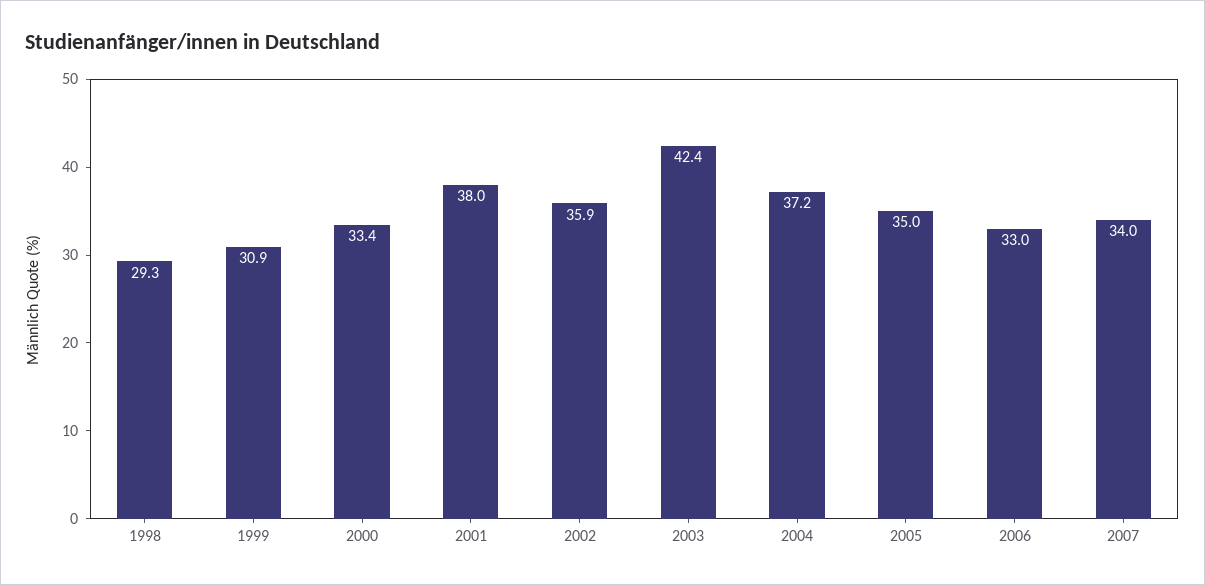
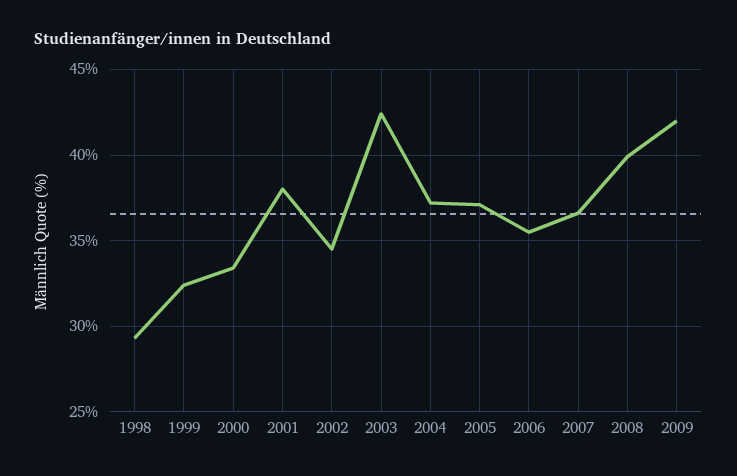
1999: 30.9 -> 32.5
2002: 35.9 -> 34.5
2005: 35 -> 37
2006: 33 -> 35.5
2007: 34 -> 36.5
2008: none -> 40
2009: none -> 42

